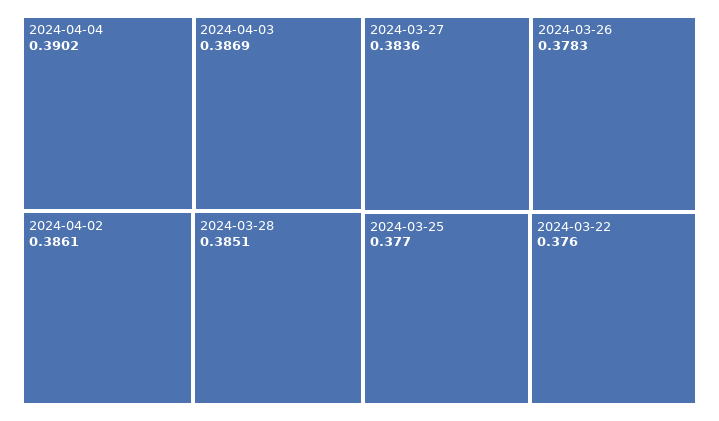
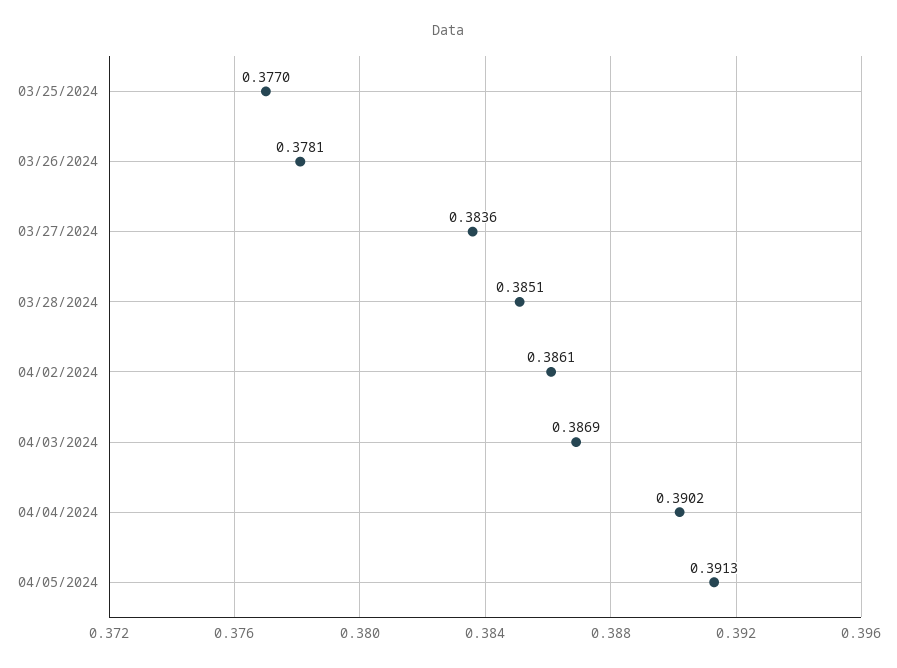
2024-03-26: 0.3783 -> 0.3781
2024-03-22: 0.376 -> none
04/05/2024: none -> 0.3913

